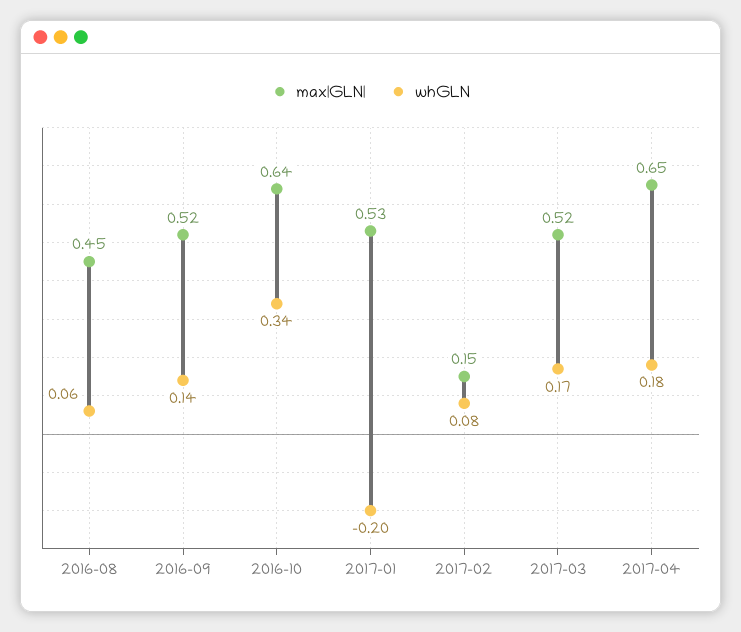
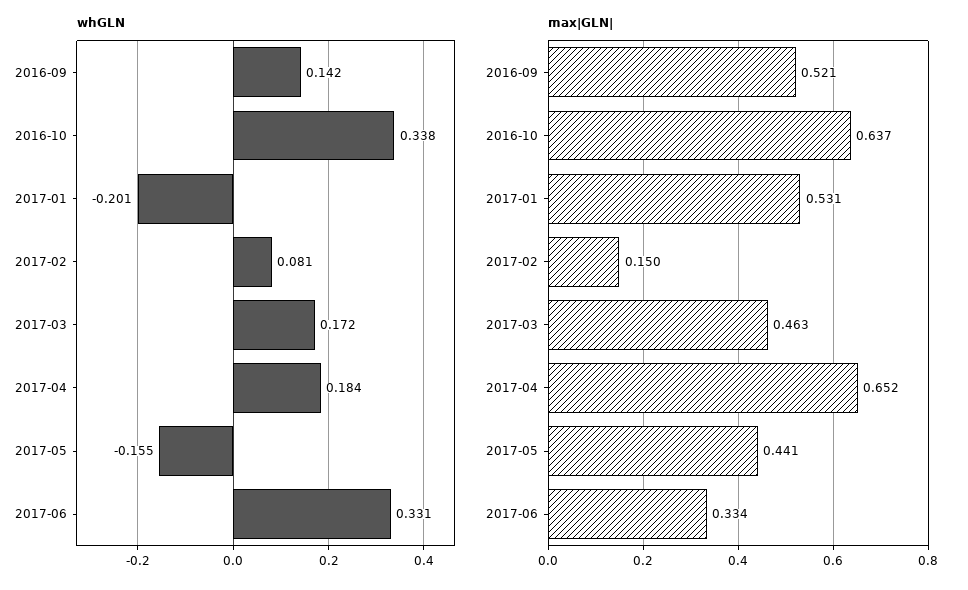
max|GLN|, 2016-08: 0.45 -> none
whGLN, 2016-08: 0.06 -> none
max|GLN|, 2017-03: 0.52 -> 0.463
whGLN, 2017-05: none -> -0.155
whGLN, 2017-06: none -> 0.331
max|GLN|, 2017-05: none -> 0.441
max|GLN|, 2017-06: none -> 0.334

